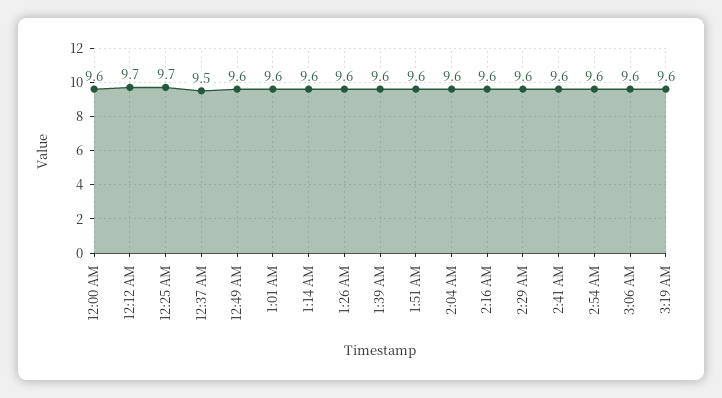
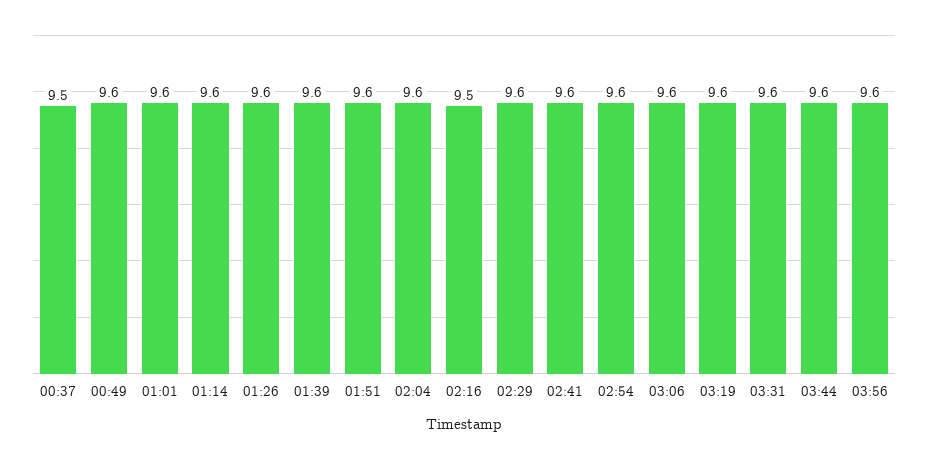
12:00 AM: 9.6 -> none
12:12 AM: 9.7 -> none
12:25 AM: 9.7 -> none
2:16 AM: 9.6 -> 9.5
03:31: none -> 9.6
03:44: none -> 9.6
03:56: none -> 9.6

